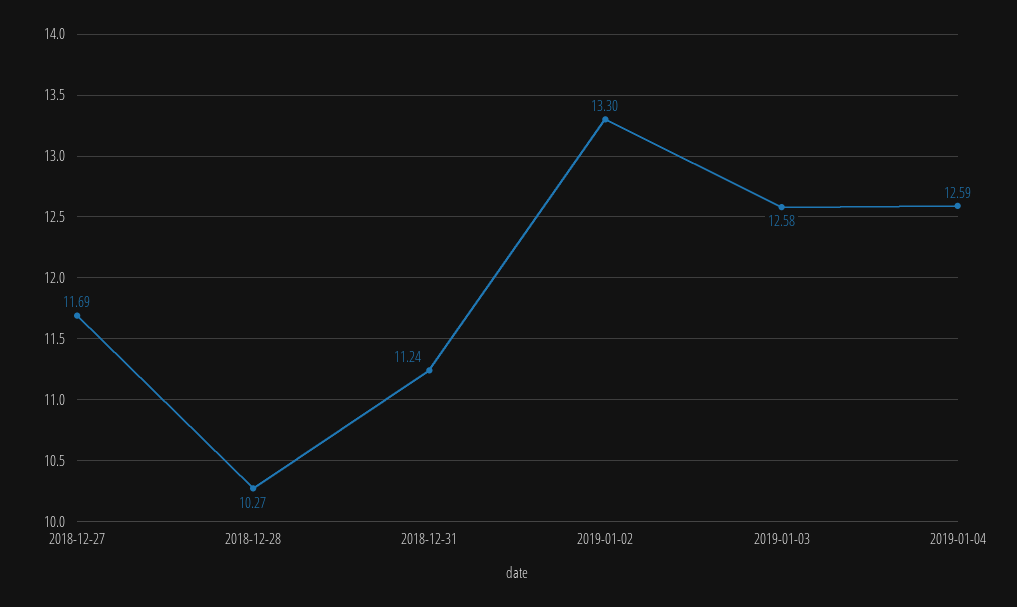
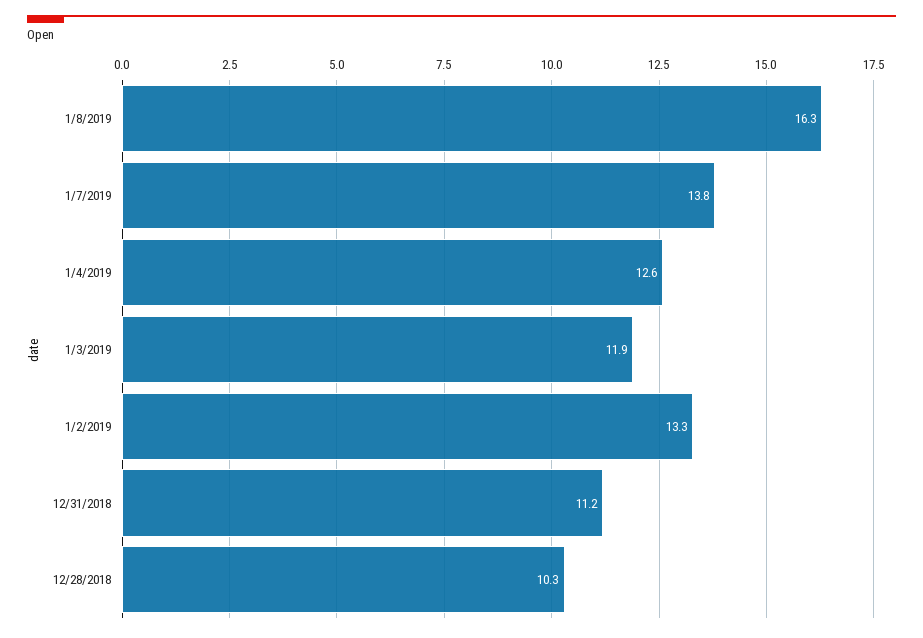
2018-12-27: 11.69 -> none
2019-01-03: 12.58 -> 11.9
1/8/2019: none -> 16.3
1/7/2019: none -> 13.8

